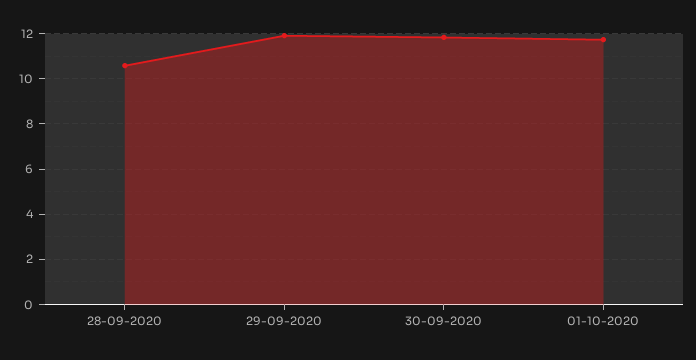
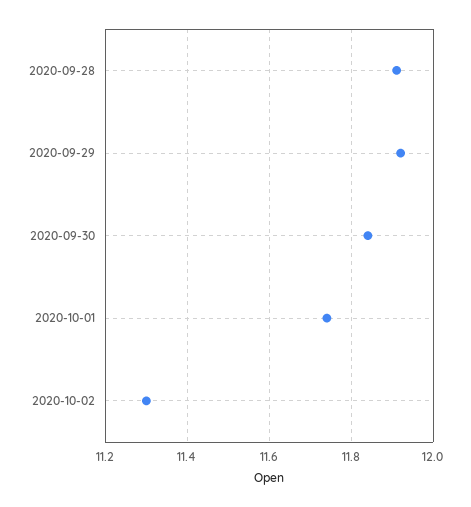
28-09-2020: 10.5 -> 11.9
2020-10-02: none -> 11.3

